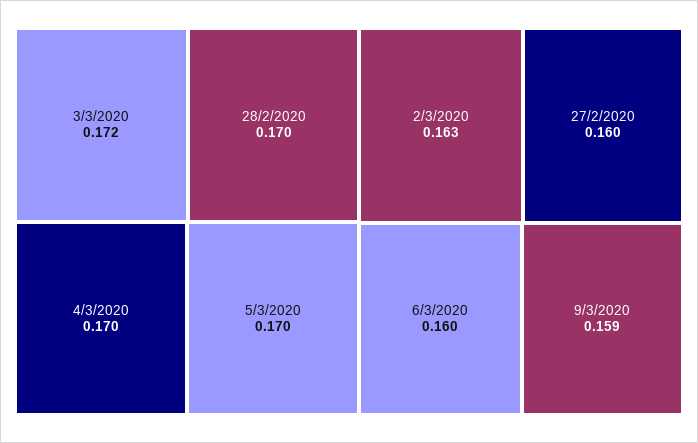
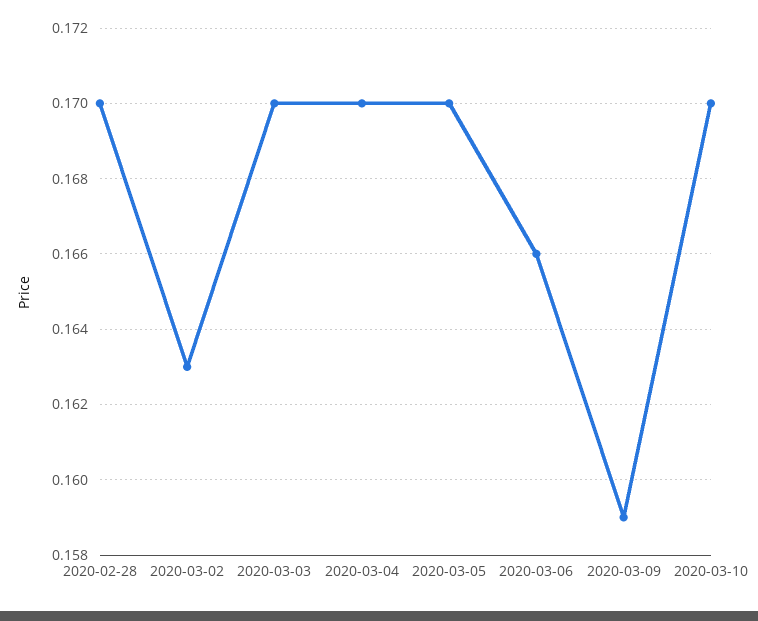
3/3/2020: 0.172 -> 0.17
27/2/2020: 0.16 -> none
6/3/2020: 0.16 -> 0.166
2020-03-10: none -> 0.17

